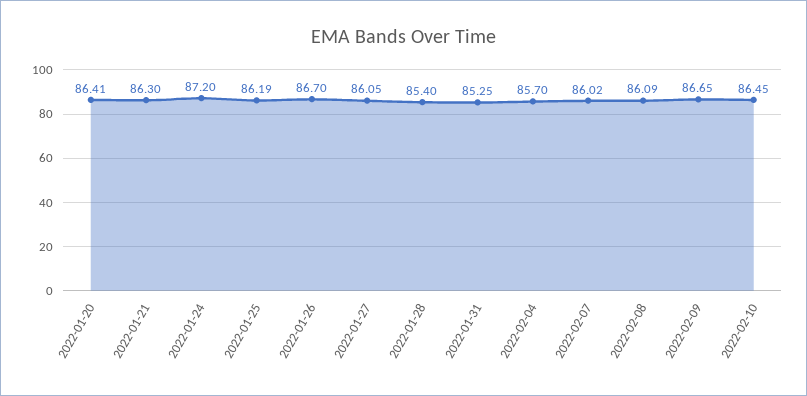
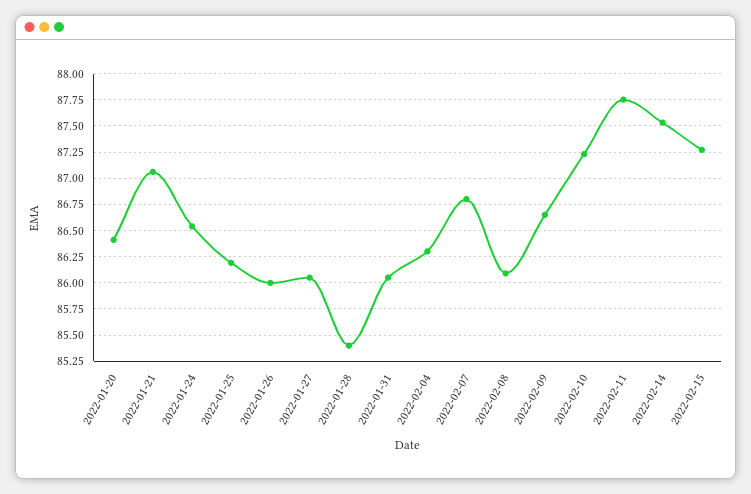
2022-01-21: 86.3 -> 87
2022-01-24: 87.2 -> 86.5
2022-01-26: 86.7 -> 86
2022-01-31: 85.25 -> 86
2022-02-04: 85.7 -> 86.25
2022-02-07: 86.02 -> 86.75
2022-02-10: 86.45 -> 87.25
2022-02-11: none -> 87.75
2022-02-14: none -> 87.5
2022-02-15: none -> 87.25

